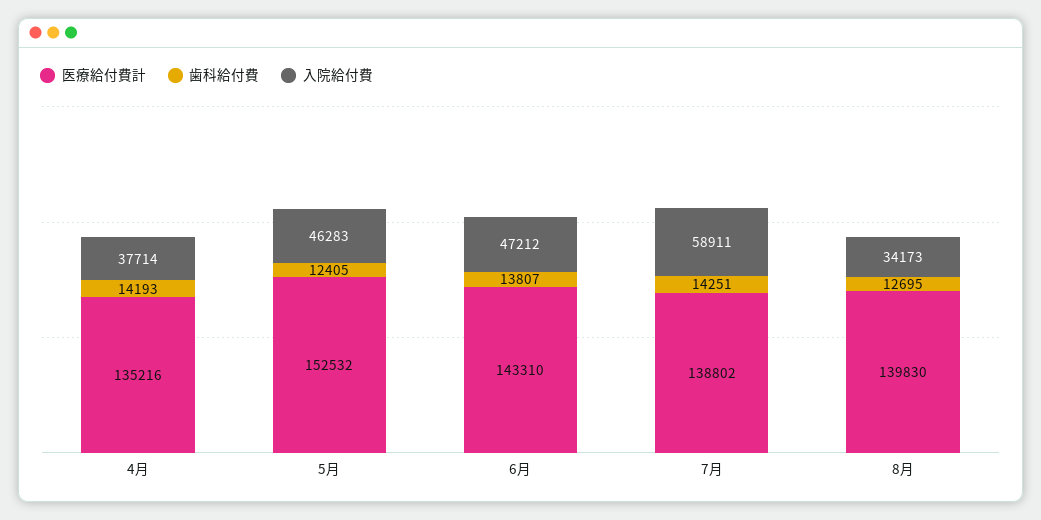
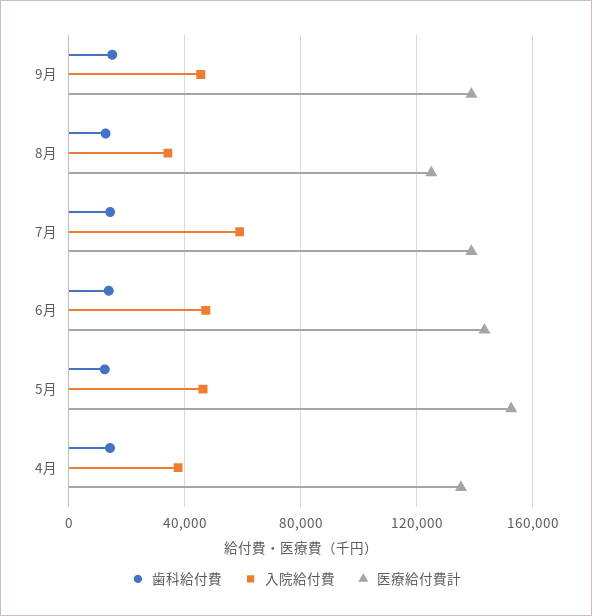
医療給付費計, 8月: 139830 -> 125000
歯科給付費, 9月: none -> 15000
入院給付費, 9月: none -> 45000
医療給付費計, 9月: none -> 140000

